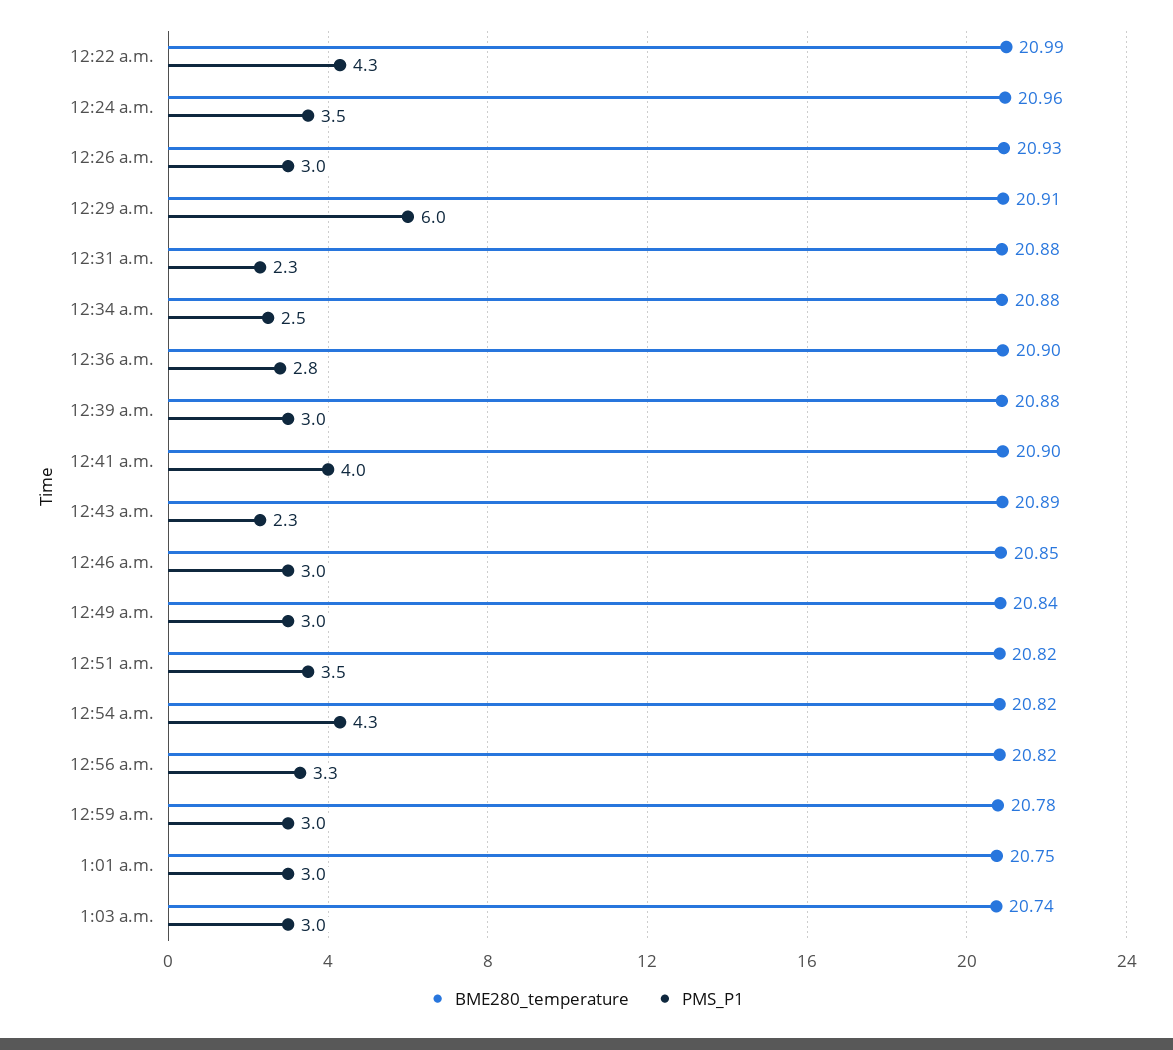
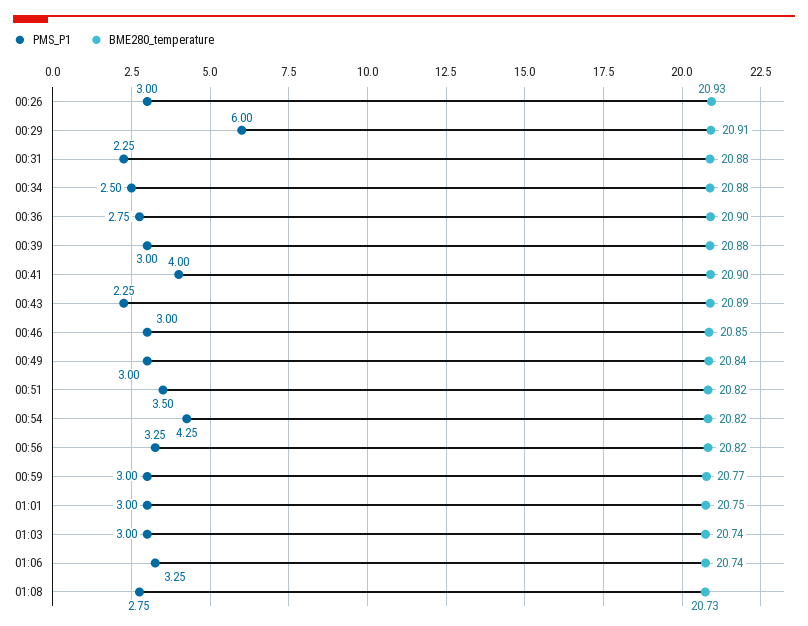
BME280_temperature, 12:22 a.m.: 20.99 -> none
PMS_P1, 12:22 a.m.: 4.3 -> none
BME280_temperature, 12:24 a.m.: 20.96 -> none
PMS_P1, 12:24 a.m.: 3.5 -> none
BME280_temperature, 12:59 a.m.: 20.78 -> 20.77
PMS_P1, 01:06: none -> 3.25
BME280_temperature, 01:06: none -> 20.74
PMS_P1, 01:08: none -> 2.75
BME280_temperature, 01:08: none -> 20.73

